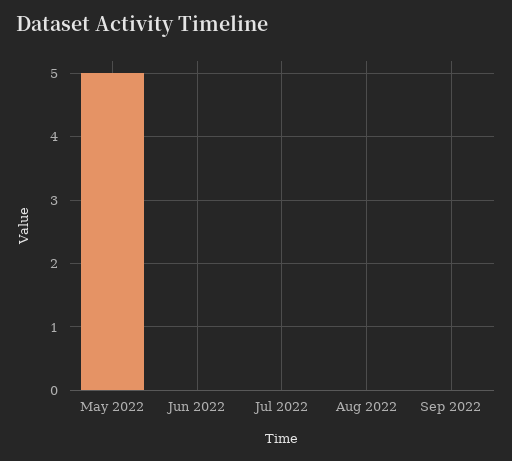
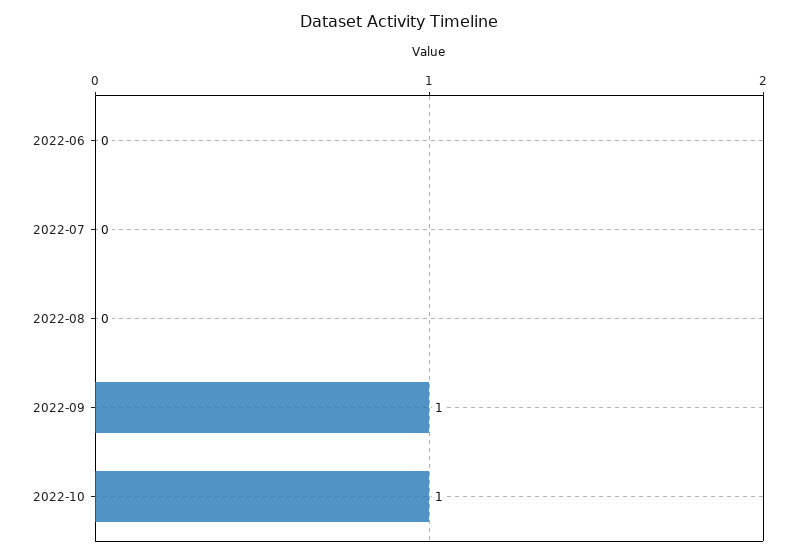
May 2022: 5 -> none
Sep 2022: 0 -> 1
2022-10: none -> 1

